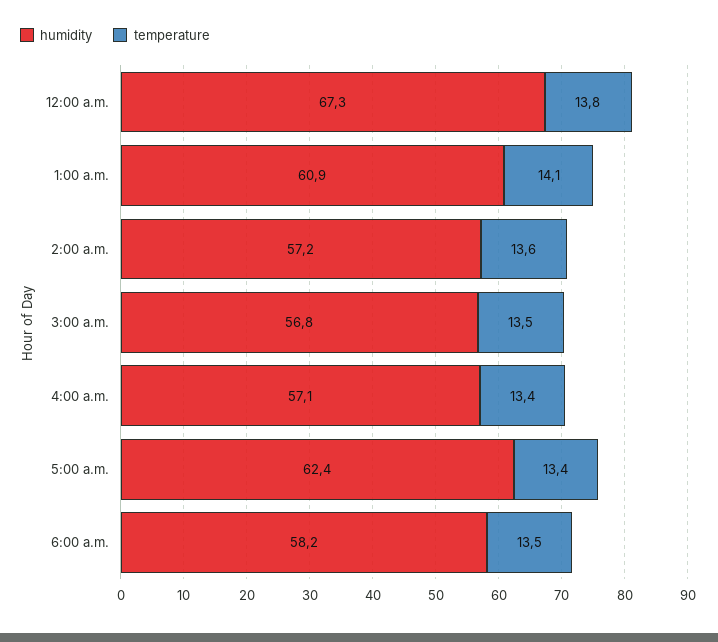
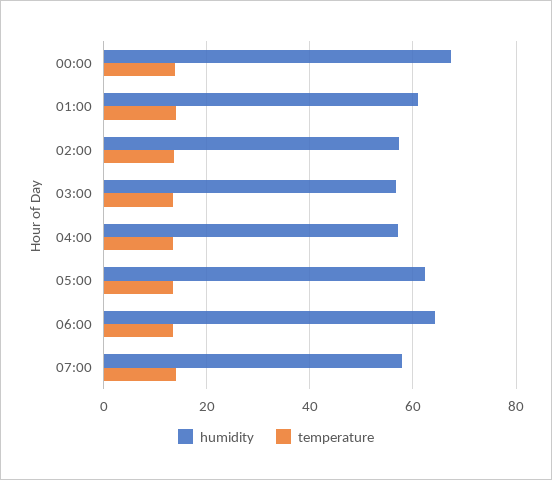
humidity, 6:00 a.m.: 58.2 -> 64
humidity, 07:00: none -> 58
temperature, 07:00: none -> 14

